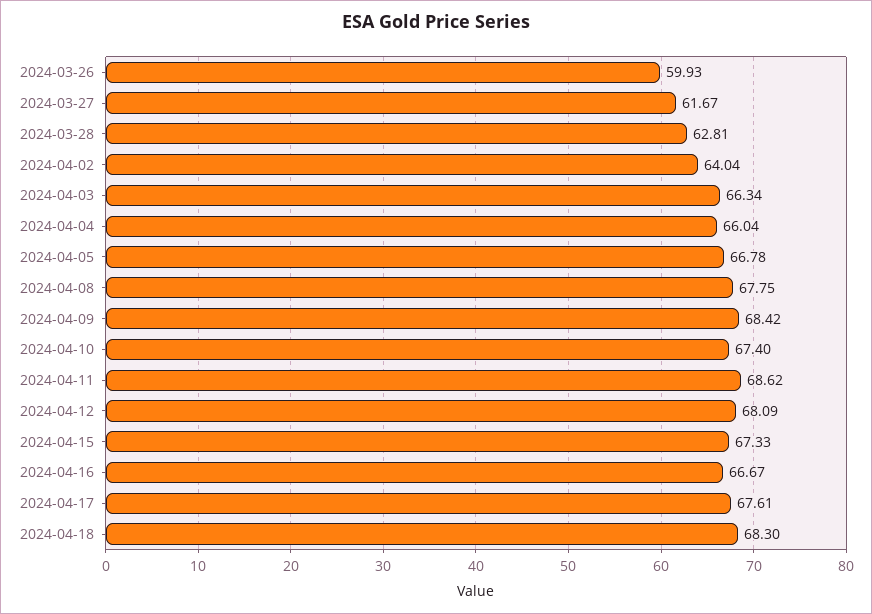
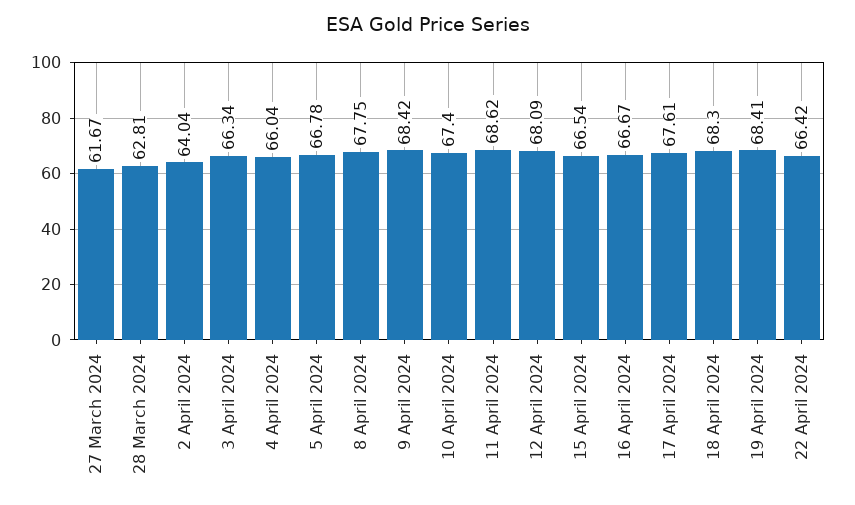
2024-03-26: 59.93 -> none
2024-04-15: 67.33 -> 66.54
19 April 2024: none -> 68.41
22 April 2024: none -> 66.42

